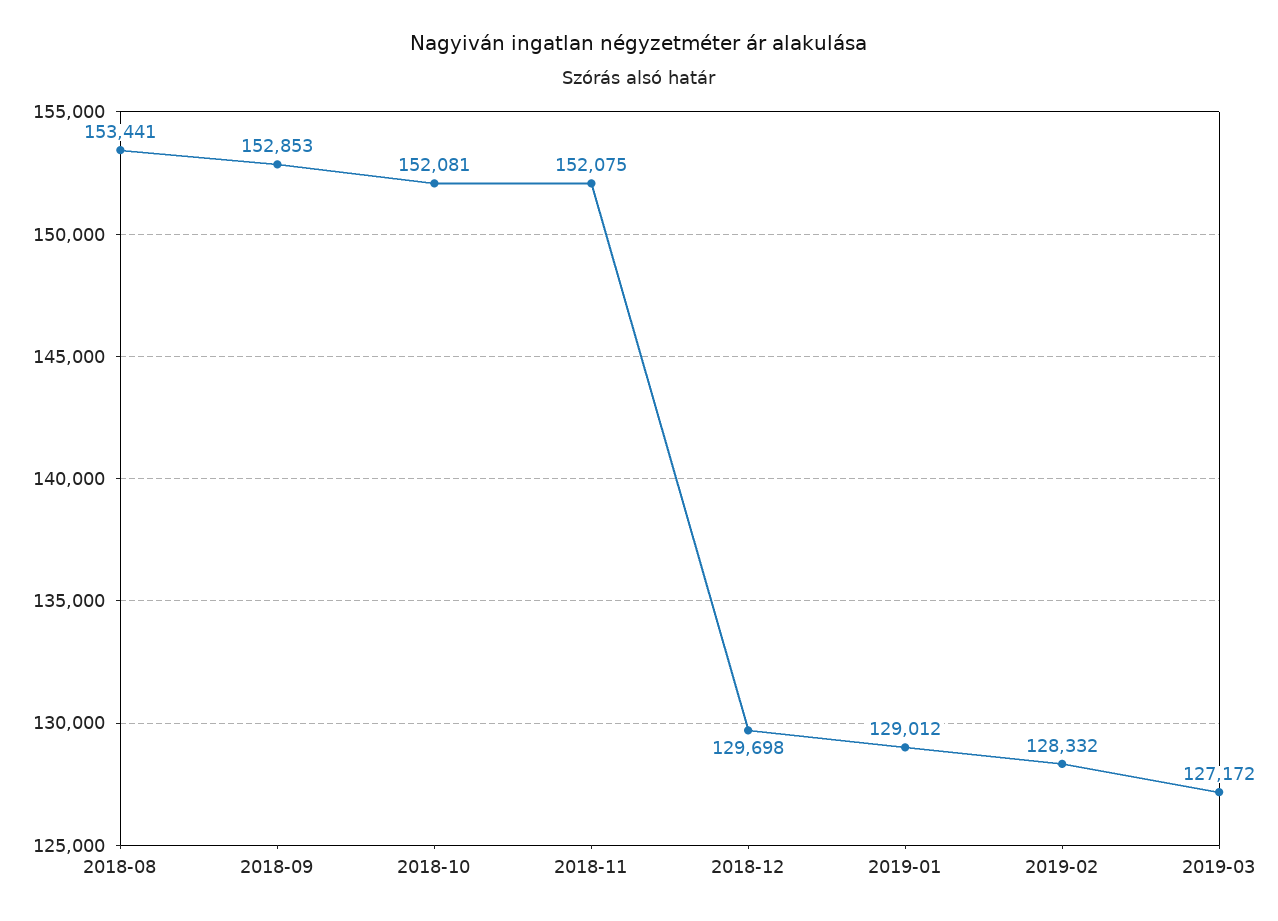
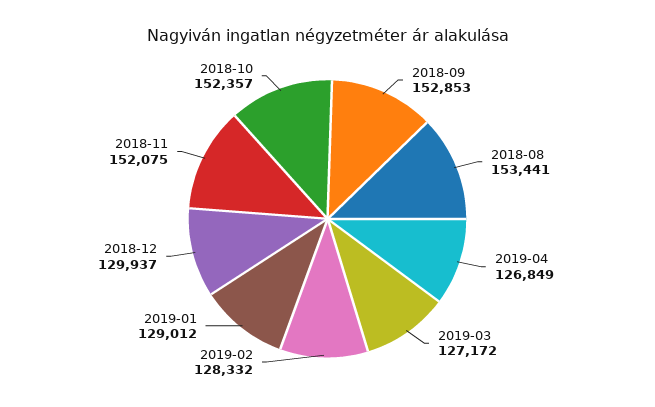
2018-10: 152081 -> 152357
2018-12: 129698 -> 129937
2019-04: none -> 126849

